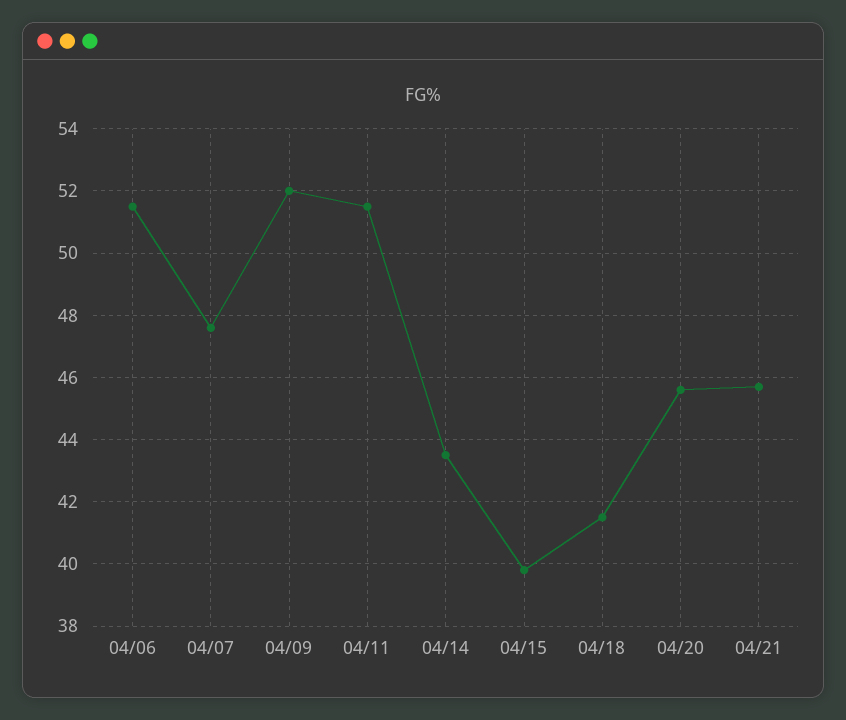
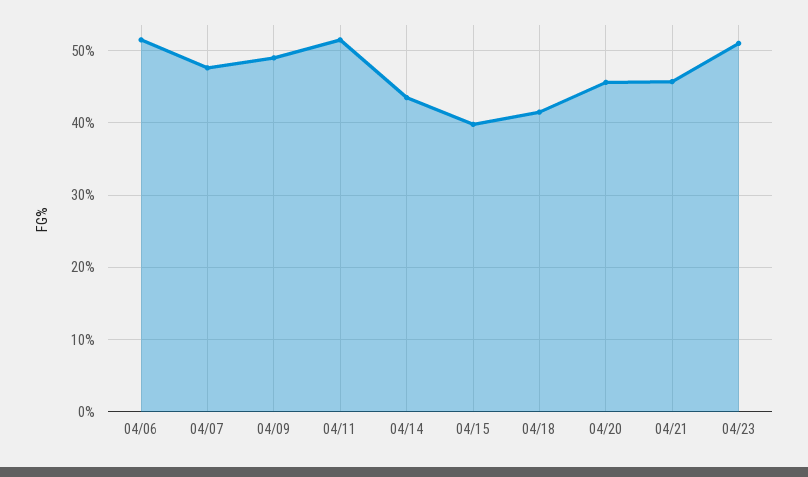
04/09: 52 -> 49
04/23: none -> 51

